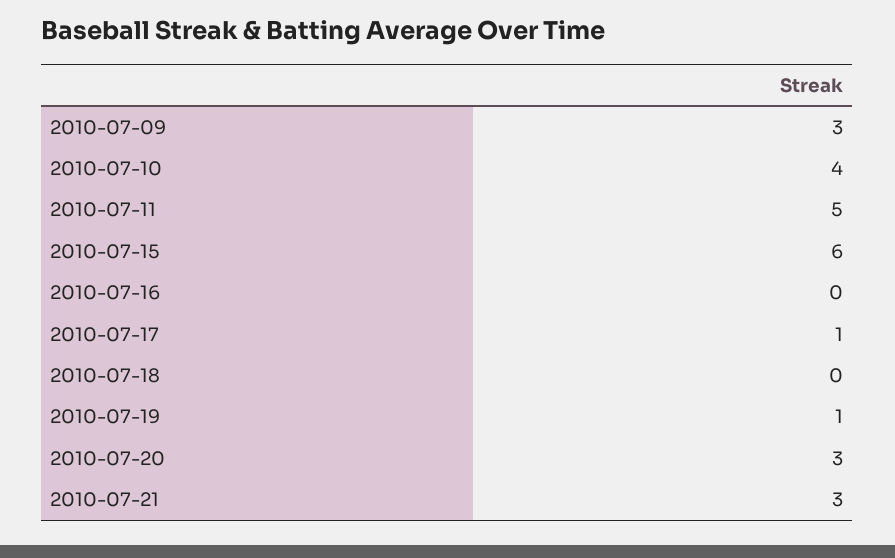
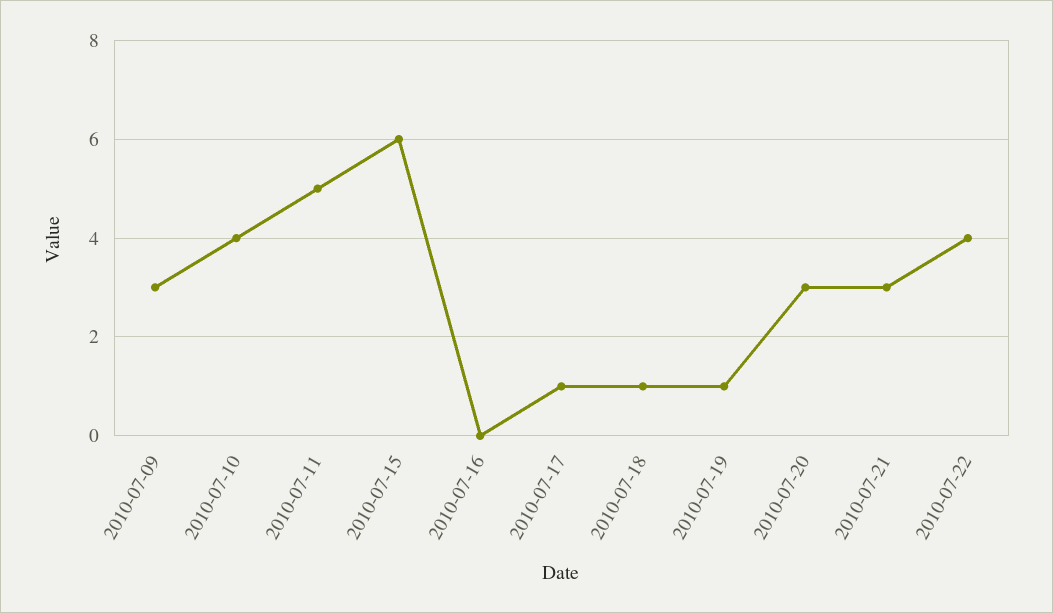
2010-07-18: 0 -> 1
2010-07-22: none -> 4

